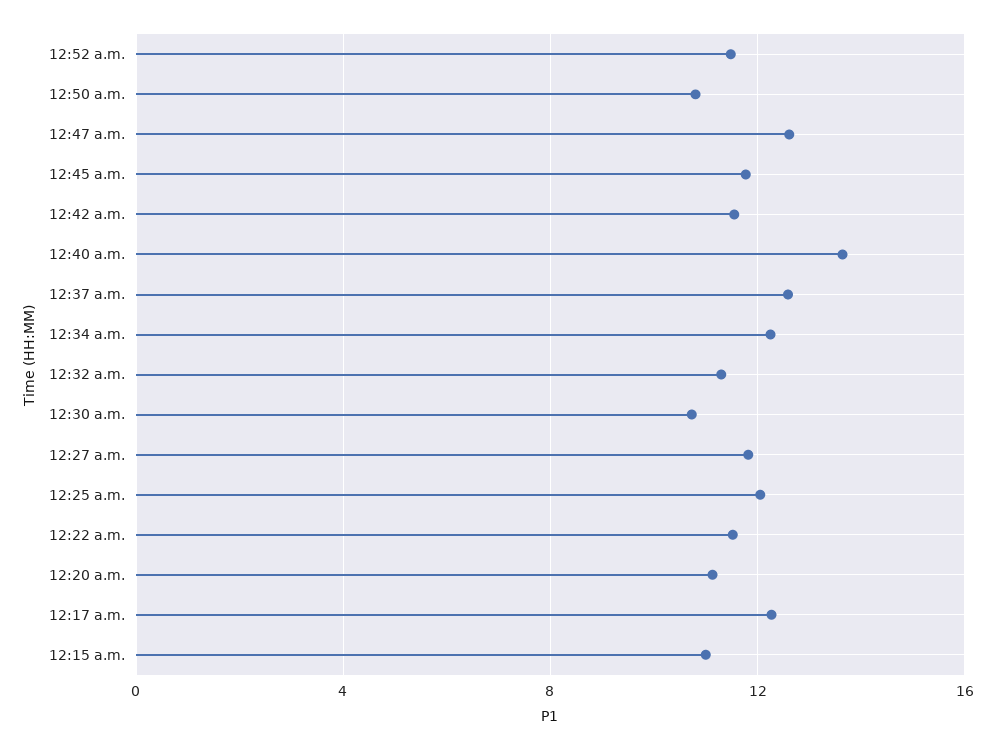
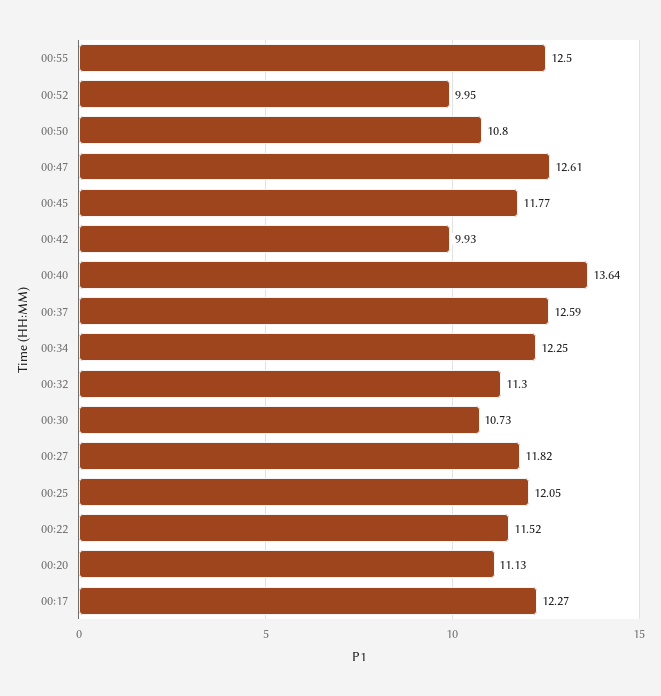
12:52 a.m.: 11.5 -> 9.95
12:42 a.m.: 11.5 -> 9.93
12:15 a.m.: 11 -> none
00:55: none -> 12.5

